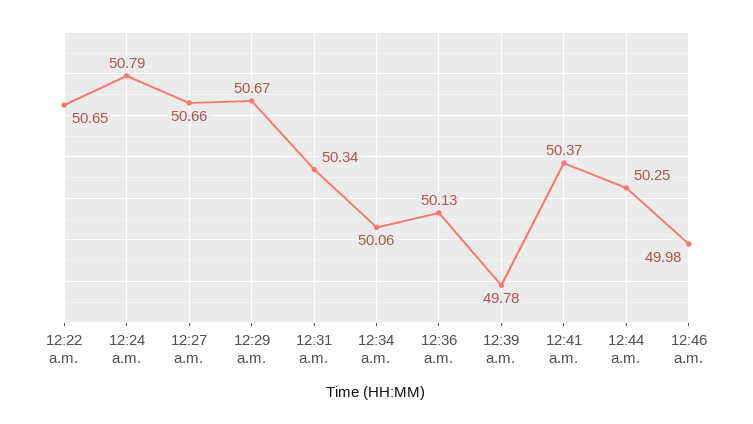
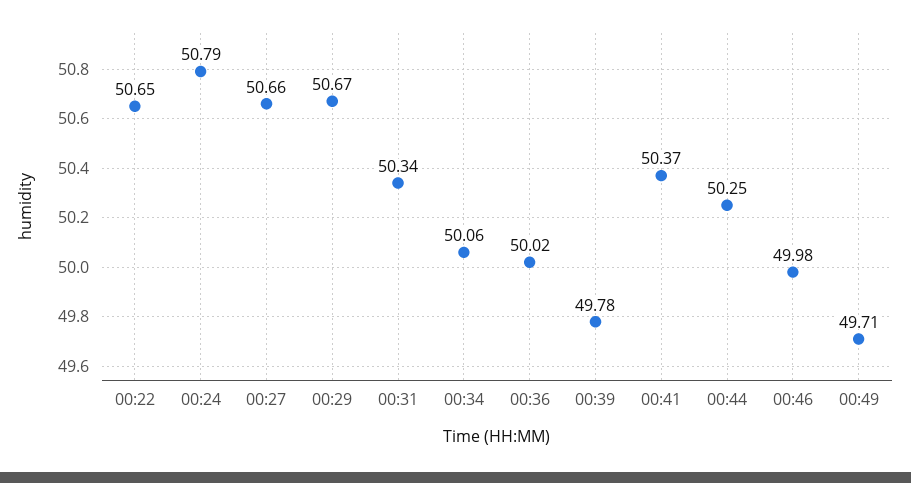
12:36 a.m.: 50.13 -> 50.02
00:49: none -> 49.71

